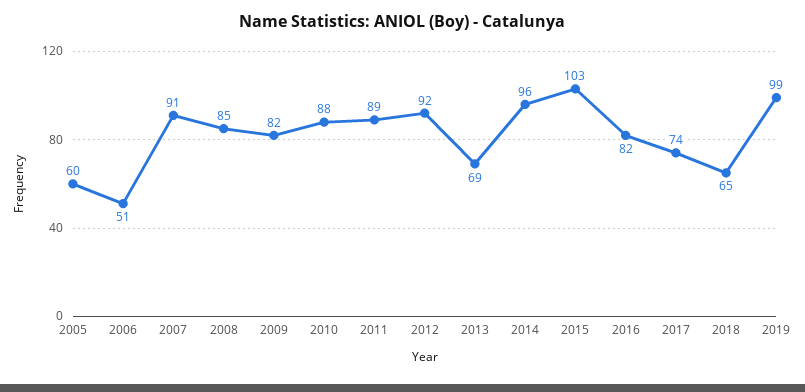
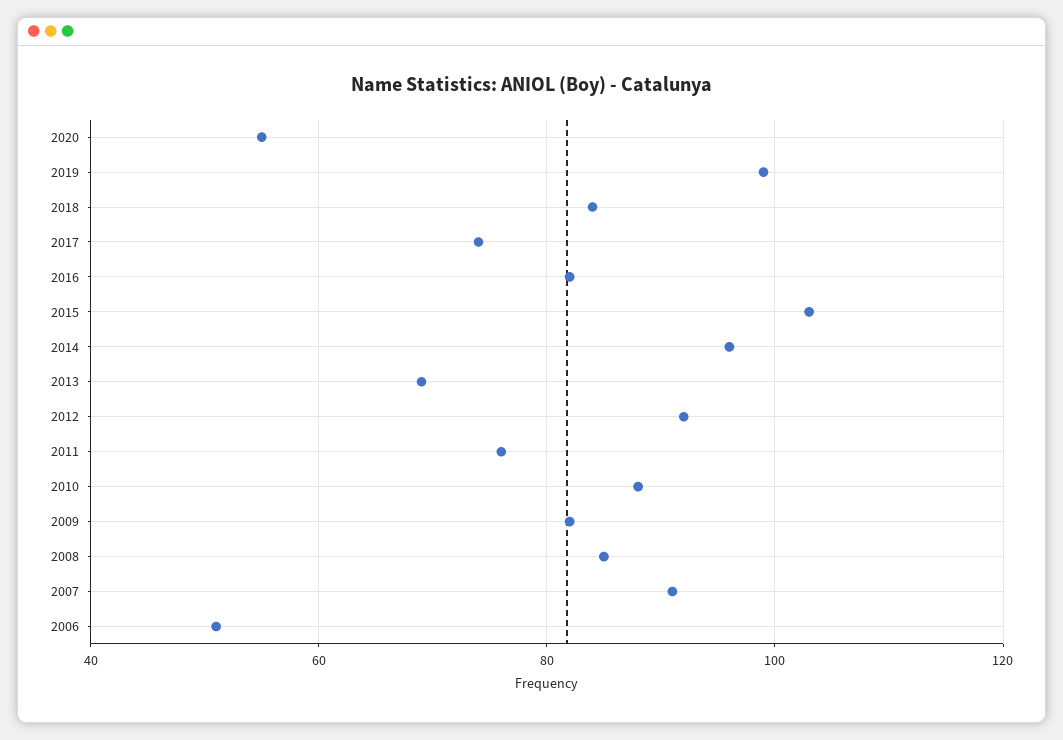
2005: 60 -> none
2011: 89 -> 75
2018: 65 -> 85
2020: none -> 55

